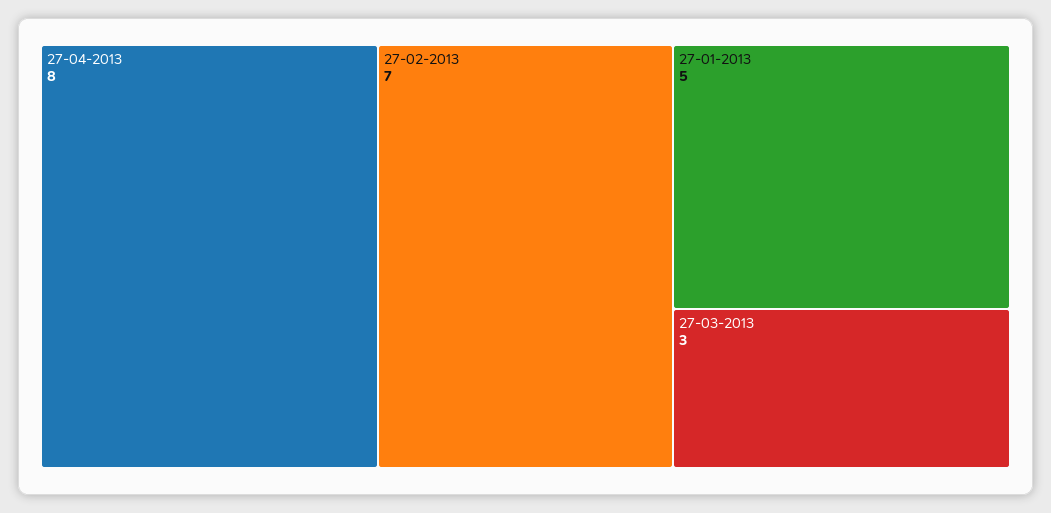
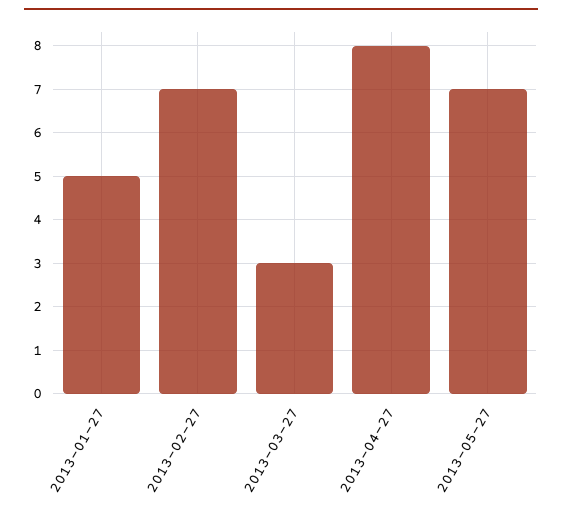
2013-05-27: none -> 7

